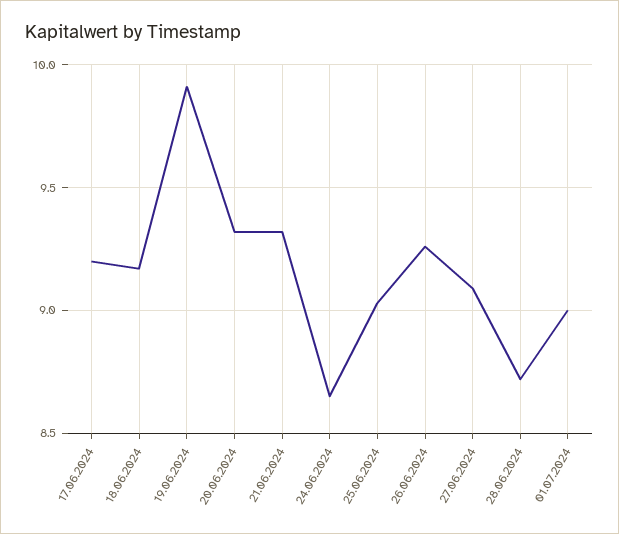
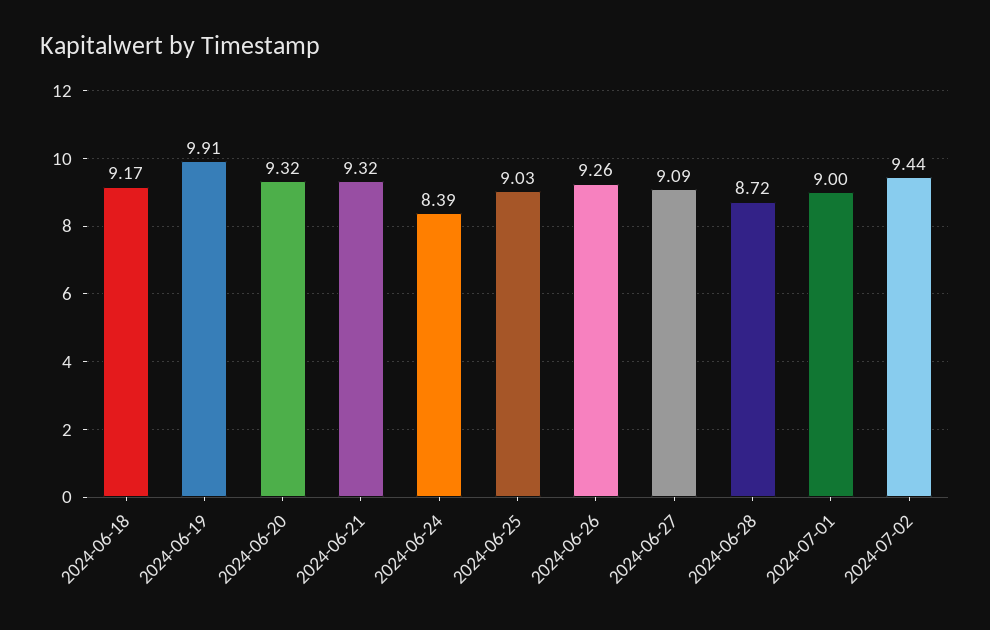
17.06.2024: 9.2 -> none
24.06.2024: 8.65 -> 8.39
2024-07-02: none -> 9.44

